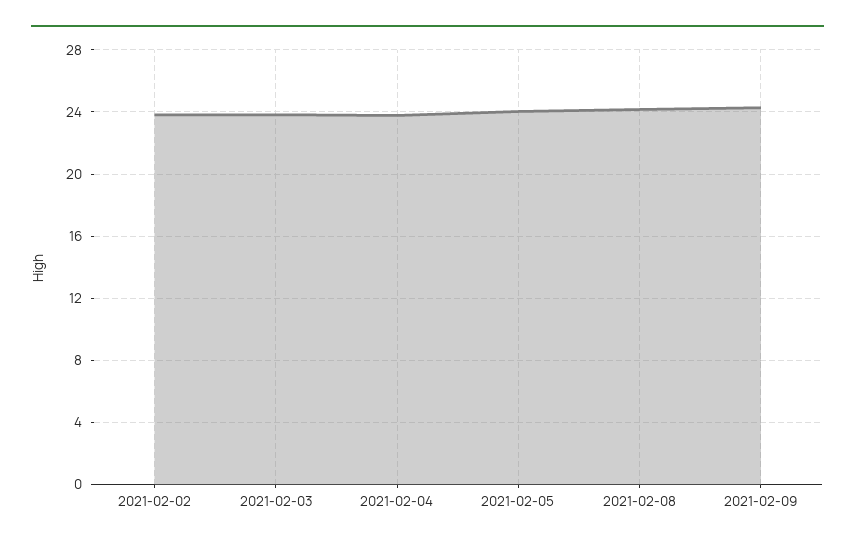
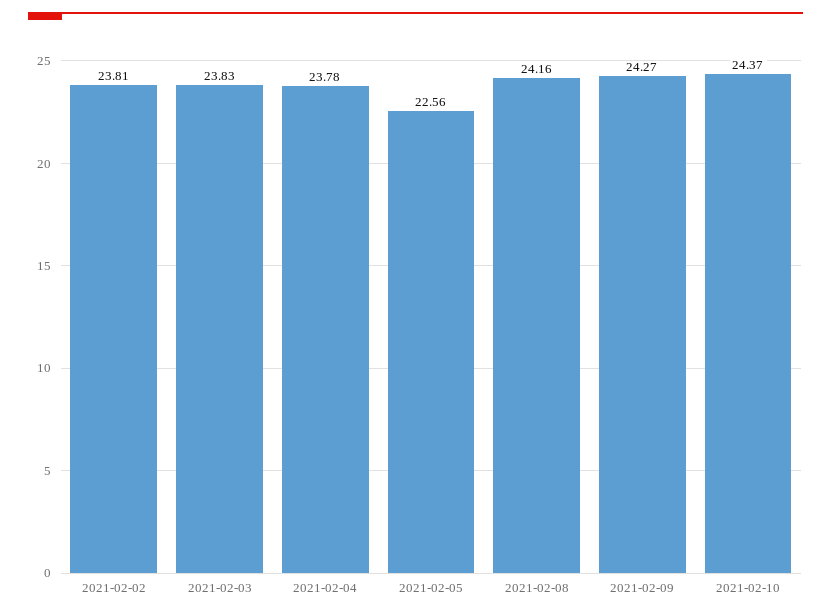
2021-02-05: 24 -> 22.56
2021-02-10: none -> 24.37

